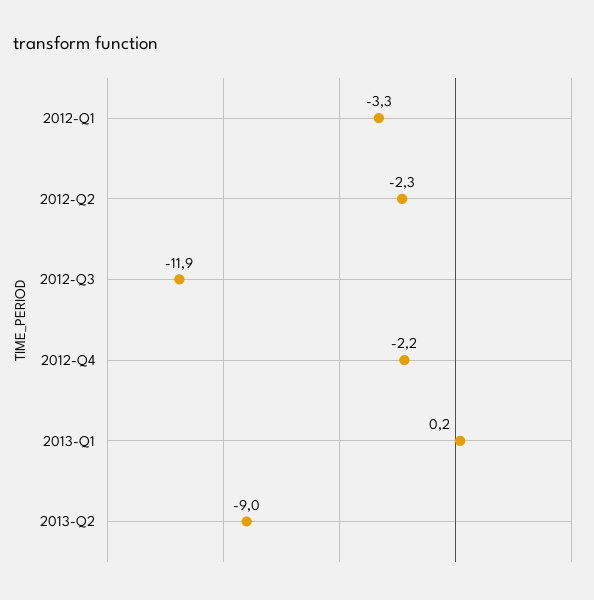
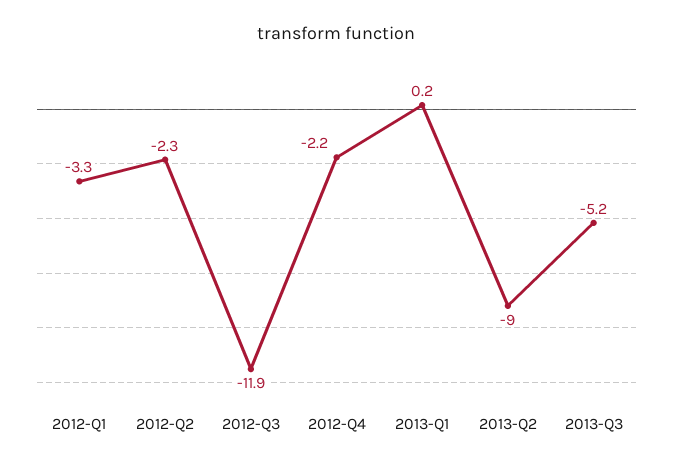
2013-Q3: none -> -5.2

